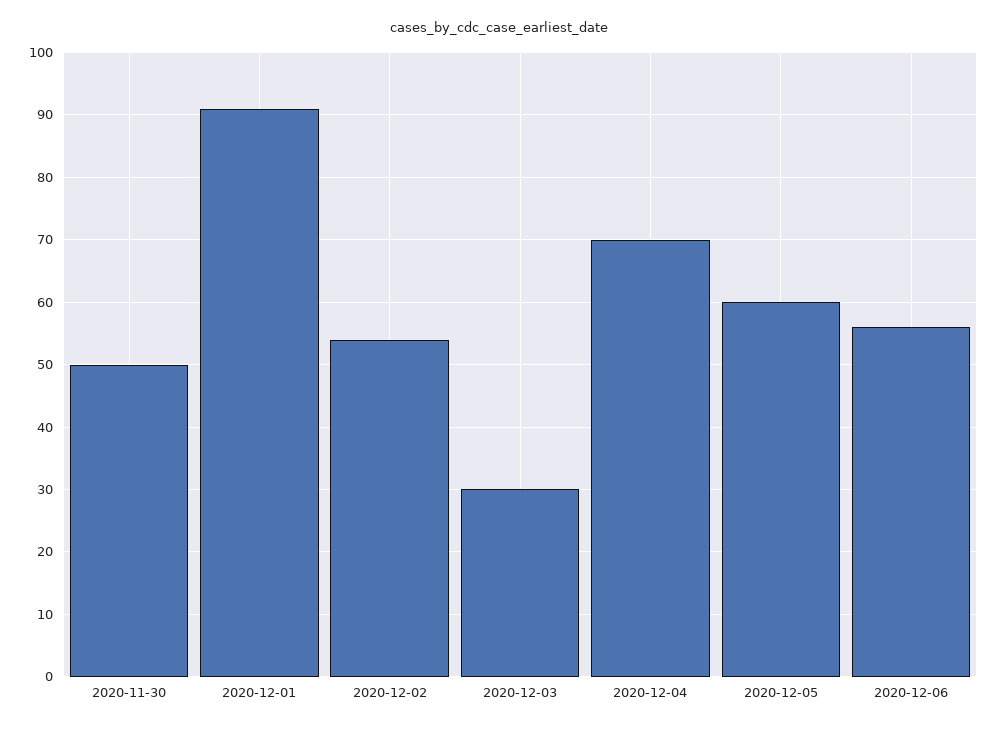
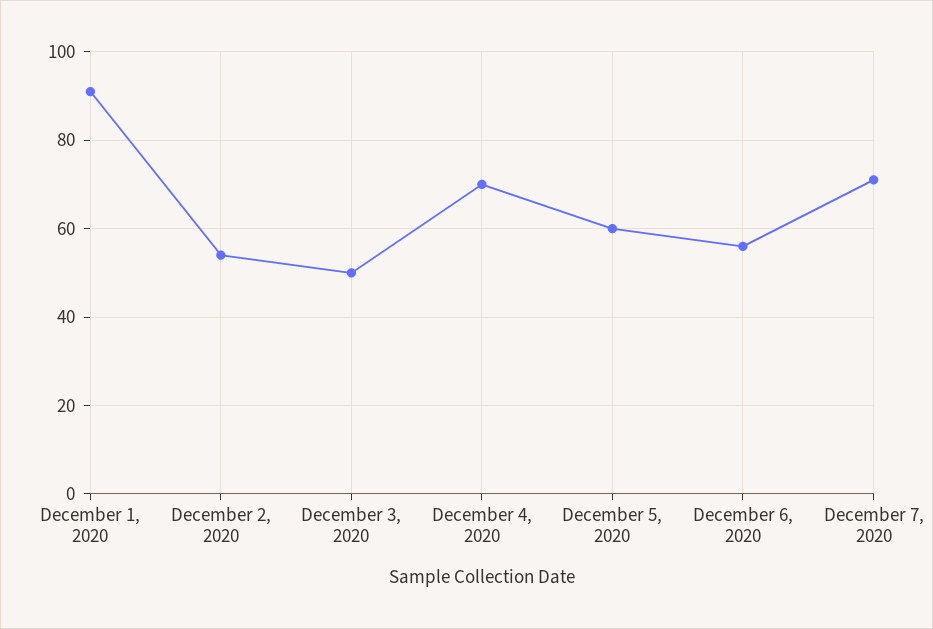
2020-11-30: 50 -> none
2020-12-03: 30 -> 50
December 7, 2020: none -> 70

